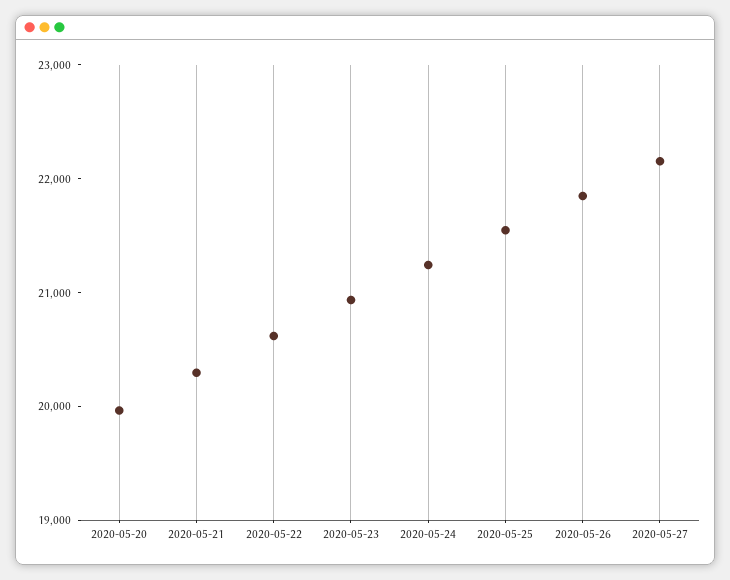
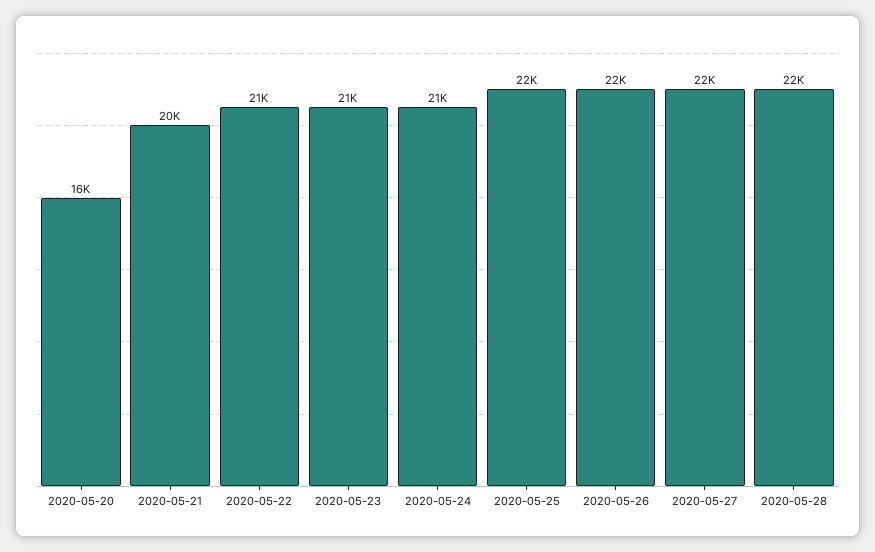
2020-05-20: 20000 -> 16000
2020-05-28: none -> 22000

